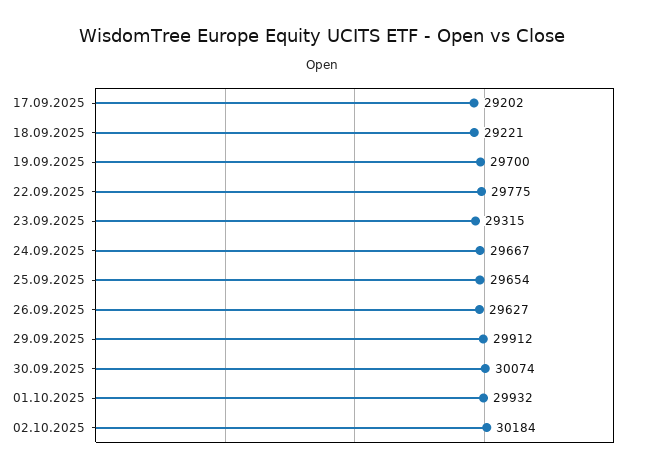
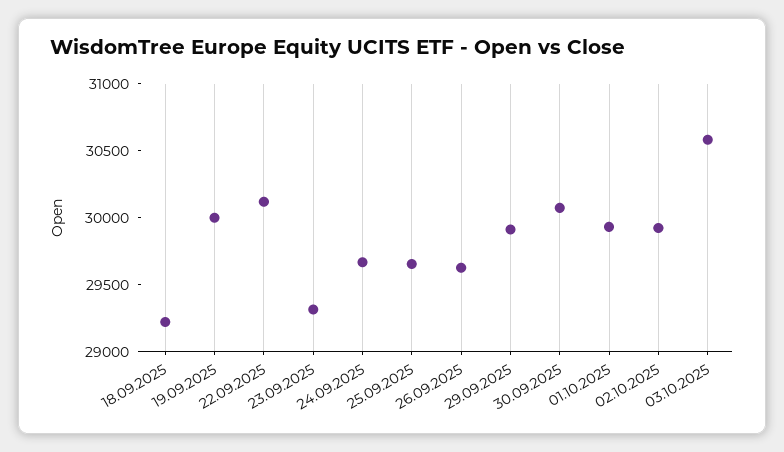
17.09.2025: 29202 -> none
19.09.2025: 29700 -> 30000
22.09.2025: 29775 -> 30100
02.10.2025: 30184 -> 29900
03.10.2025: none -> 30600

